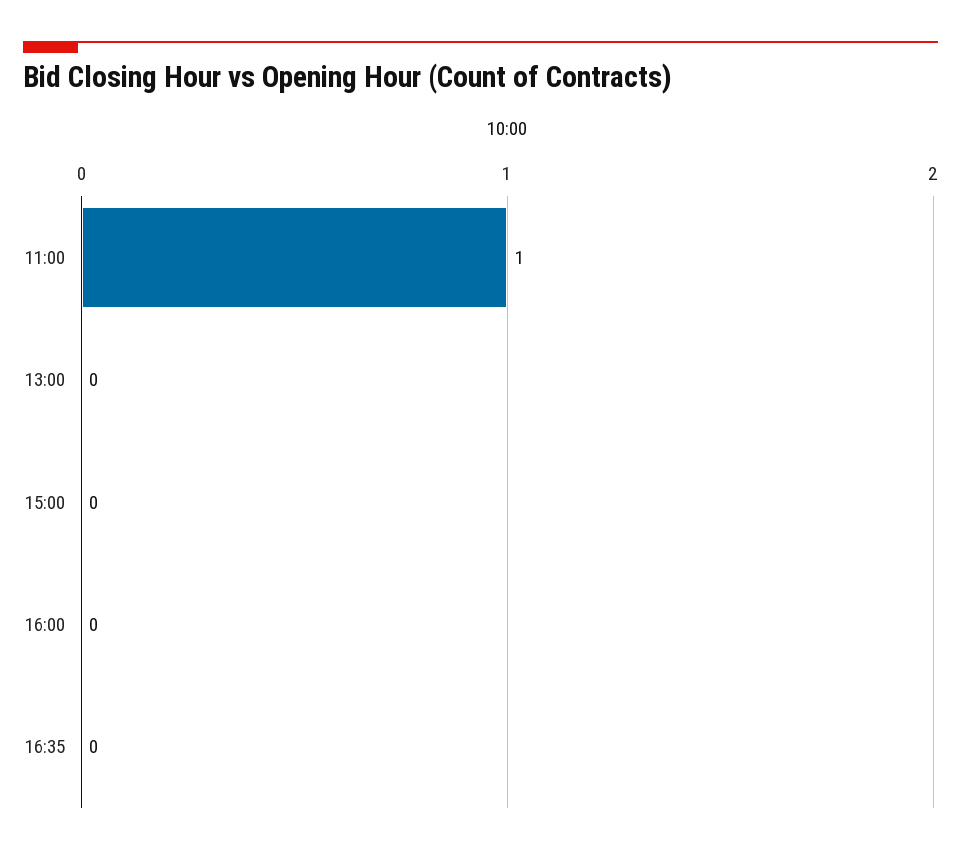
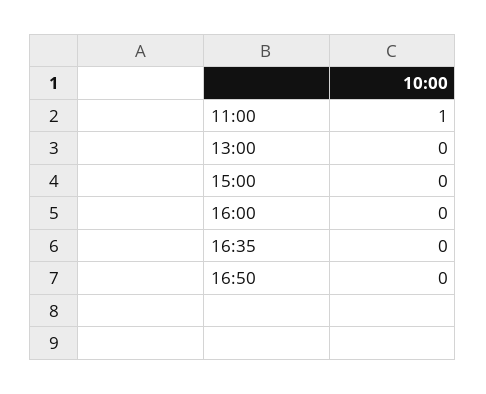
16:50: none -> 0

